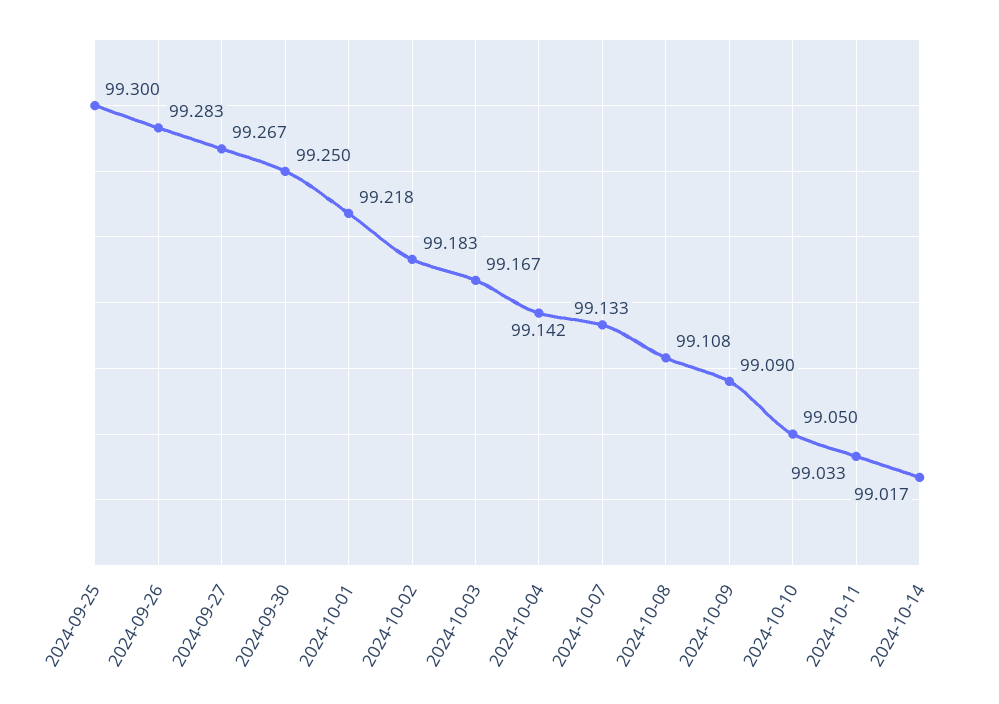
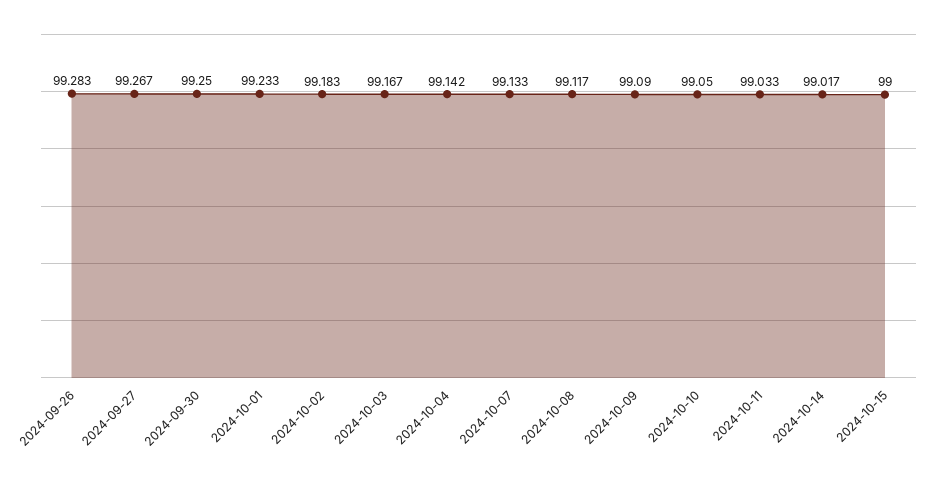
2024-09-25: 99.3 -> none
2024-10-01: 99.218 -> 99.233
2024-10-08: 99.108 -> 99.117
2024-10-15: none -> 99

